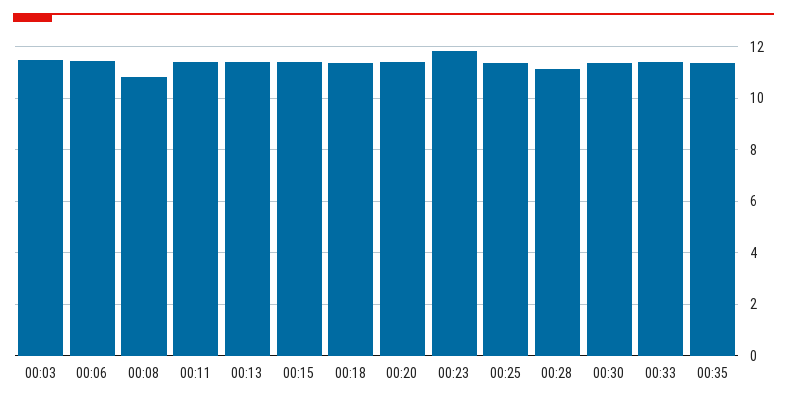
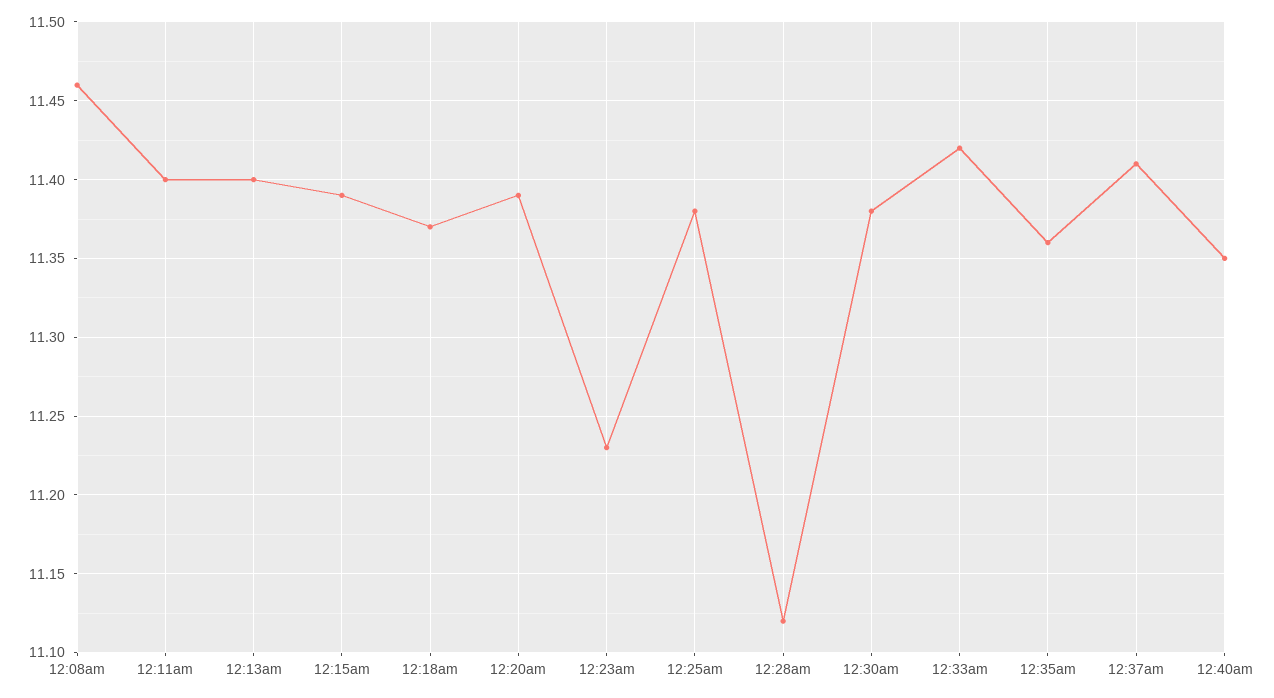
00:03: 11.5 -> none
00:06: 11.5 -> none
00:08: 10.75 -> 11.46
00:23: 11.75 -> 11.23
12:37am: none -> 11.41
12:40am: none -> 11.35

